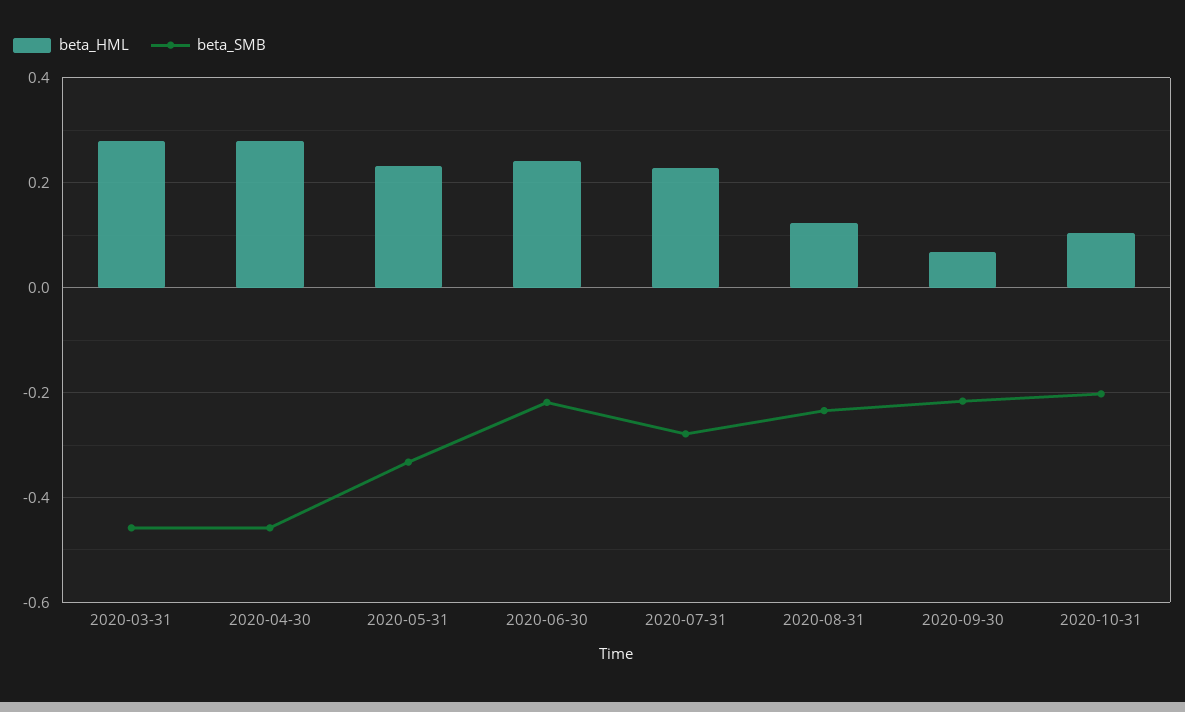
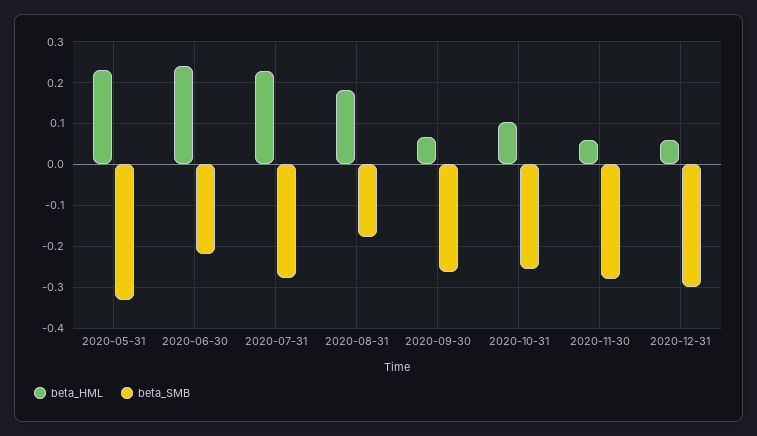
beta_HML, 2020-03-31: 0.28 -> none
beta_SMB, 2020-03-31: -0.46 -> none
beta_HML, 2020-04-30: 0.28 -> none
beta_SMB, 2020-04-30: -0.46 -> none
beta_HML, 2020-08-31: 0.12 -> 0.18
beta_SMB, 2020-08-31: -0.24 -> -0.18
beta_SMB, 2020-09-30: -0.22 -> -0.26
beta_SMB, 2020-10-31: -0.2 -> -0.26
beta_HML, 2020-11-30: none -> 0.06
beta_SMB, 2020-11-30: none -> -0.28
beta_HML, 2020-12-31: none -> 0.06
beta_SMB, 2020-12-31: none -> -0.3

